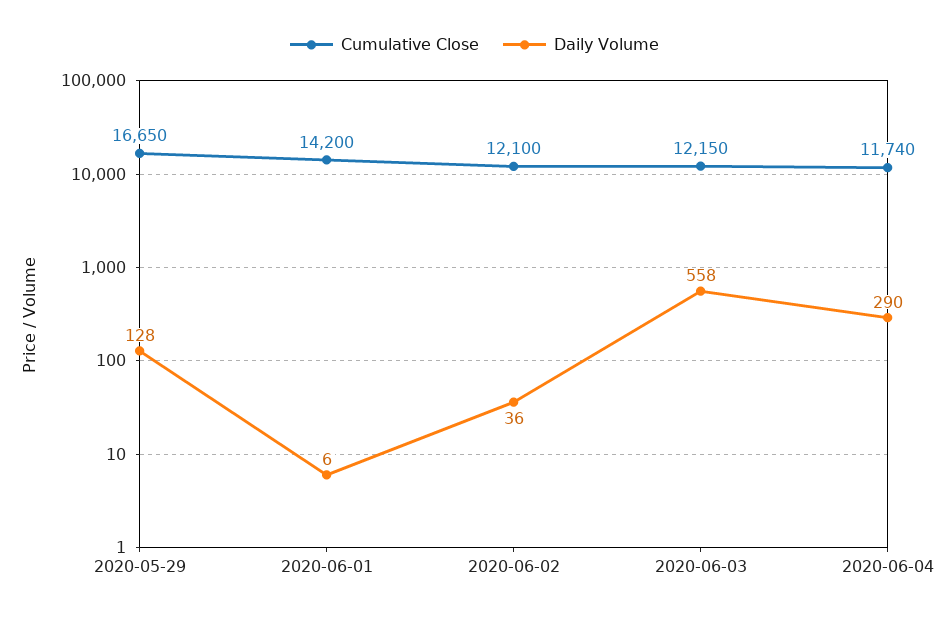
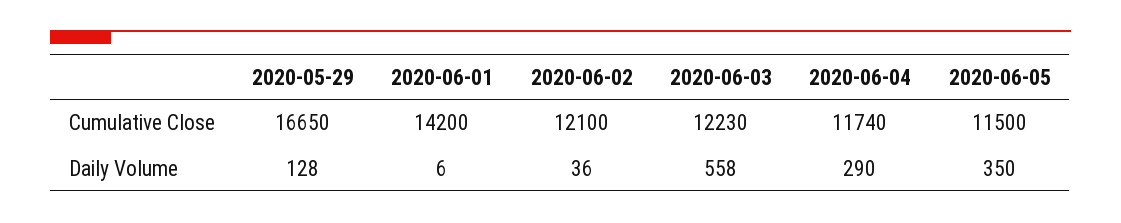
Cumulative Close, 2020-06-03: 12150 -> 12230
Cumulative Close, 2020-06-05: none -> 11500
Daily Volume, 2020-06-05: none -> 350

